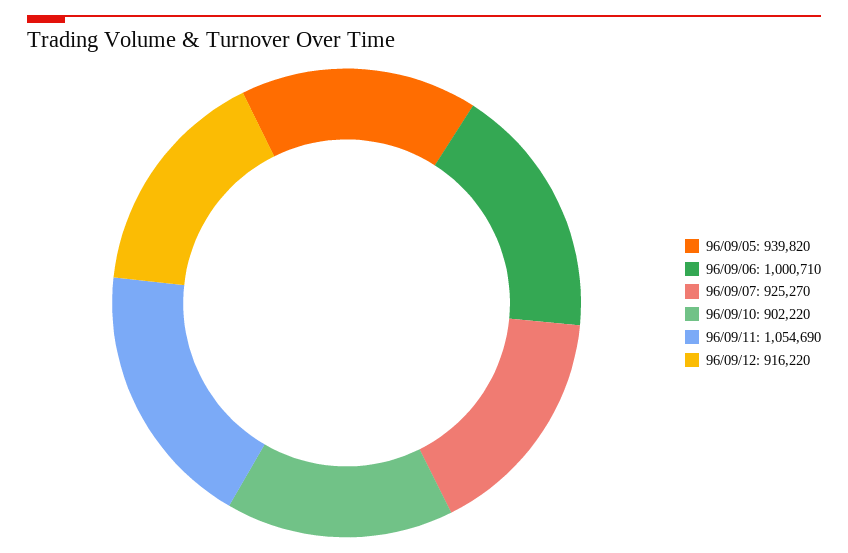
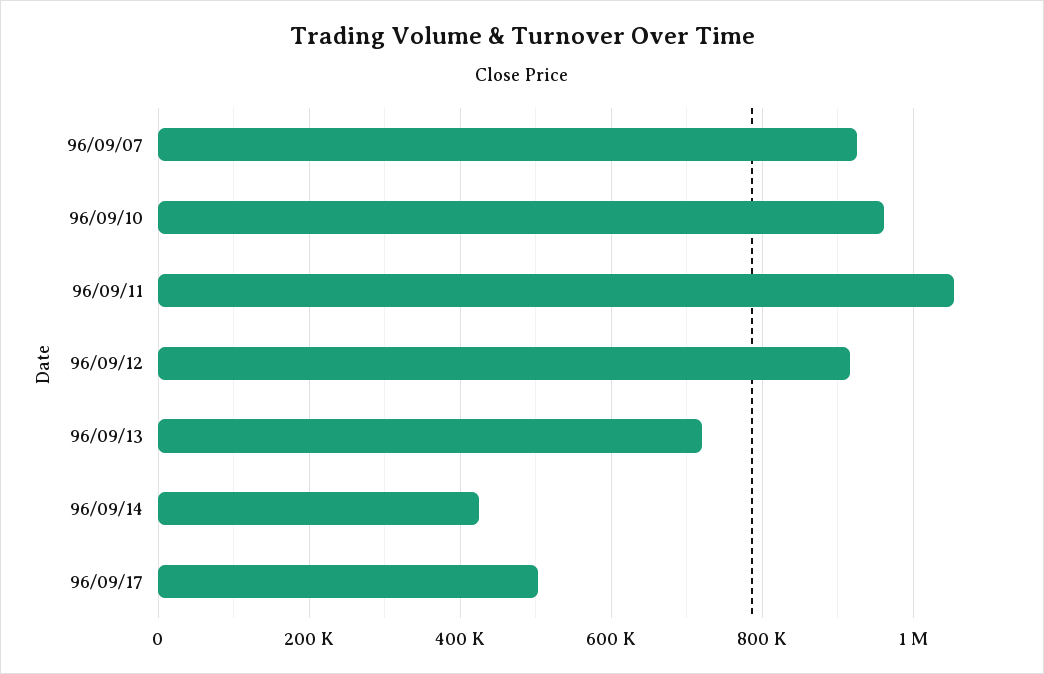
96/09/05: 939820 -> none
96/09/06: 1000710 -> none
96/09/10: 902220 -> 960000
96/09/13: none -> 720000
96/09/14: none -> 420000
96/09/17: none -> 500000

